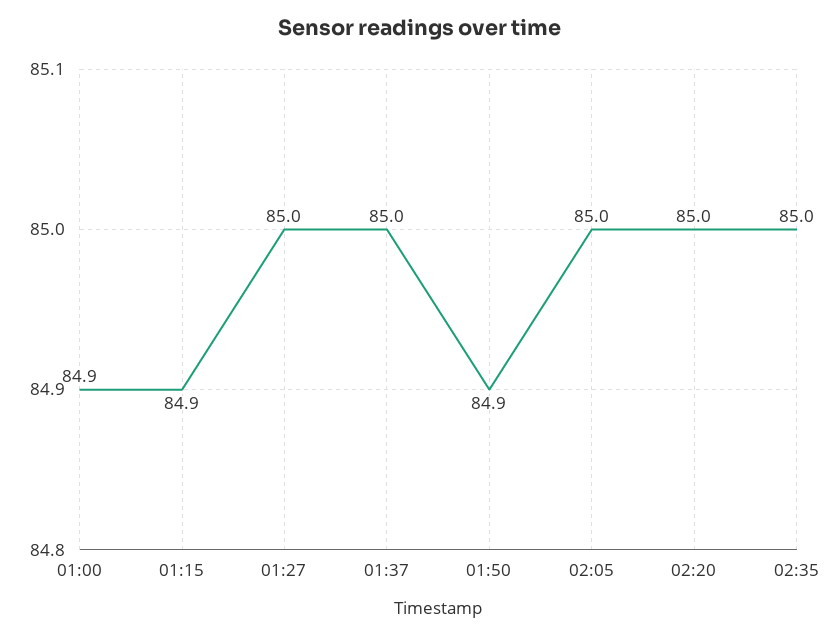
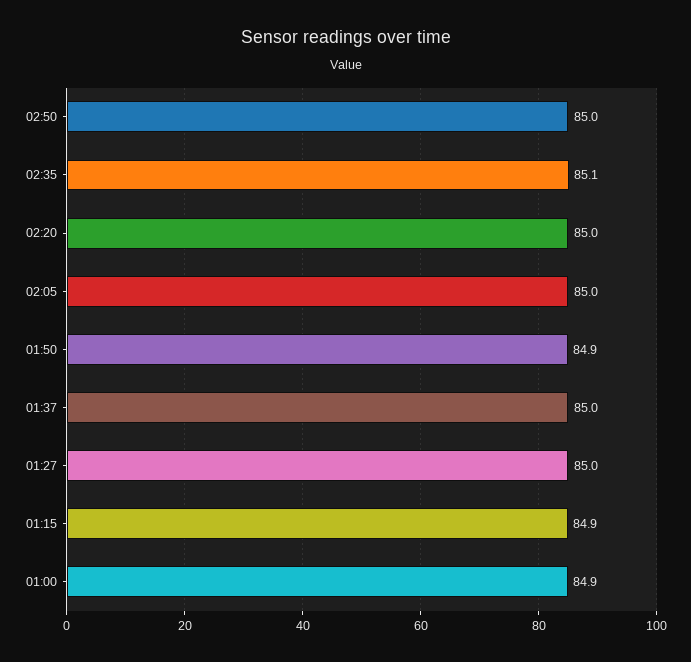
02:35: 85 -> 85.1
02:50: none -> 85

